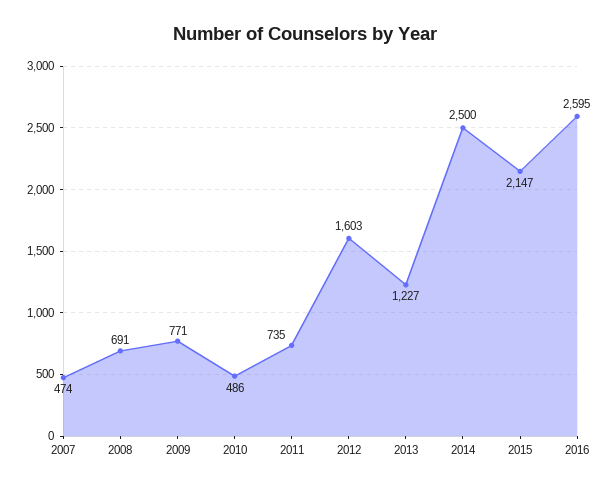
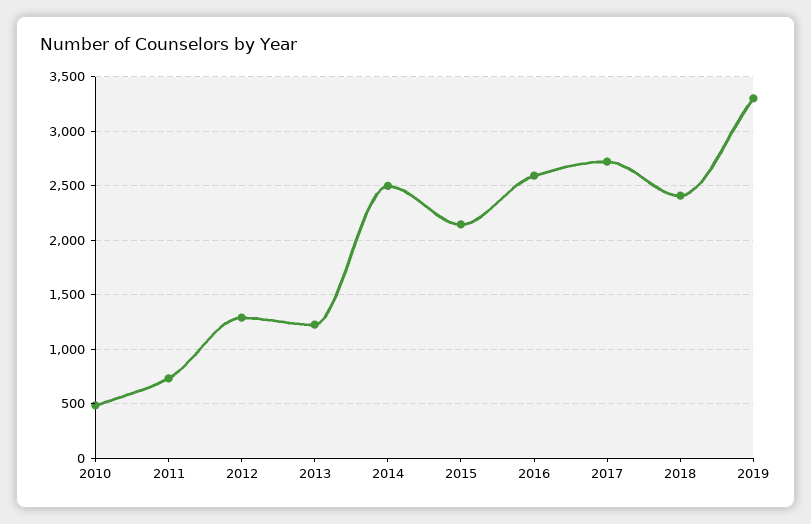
2007: 474 -> none
2008: 691 -> none
2009: 771 -> none
2012: 1603 -> 1300
2017: none -> 2700
2018: none -> 2400
2019: none -> 3300

